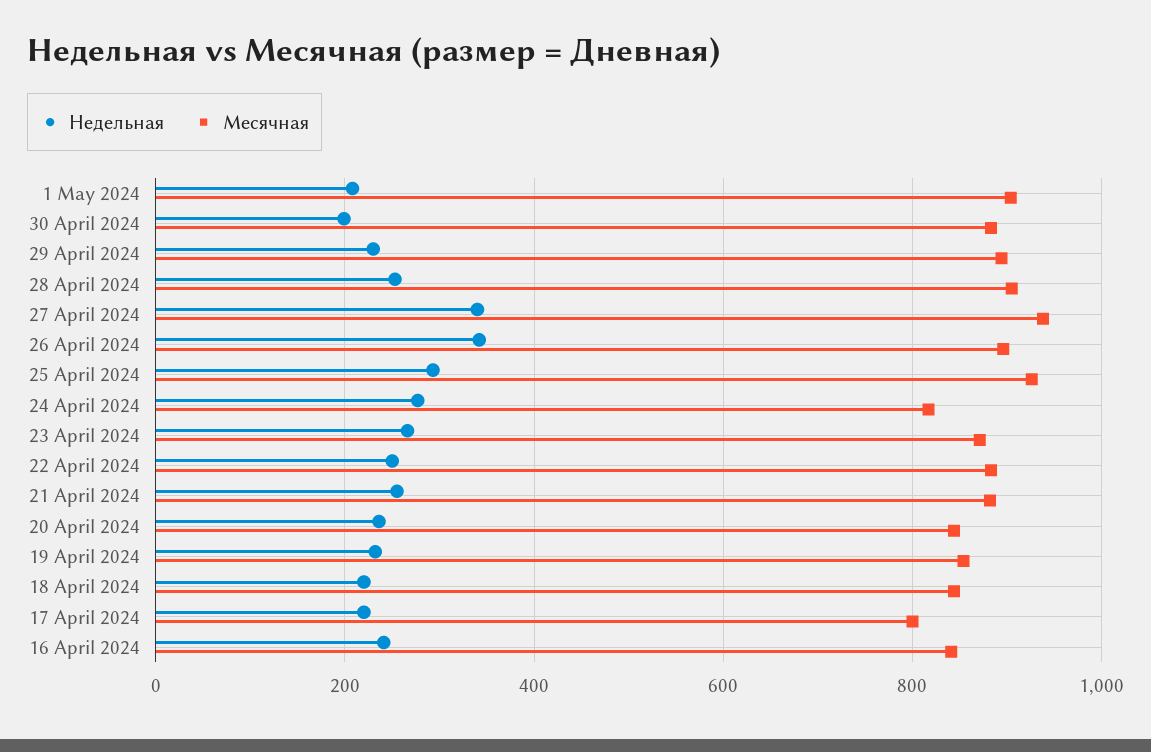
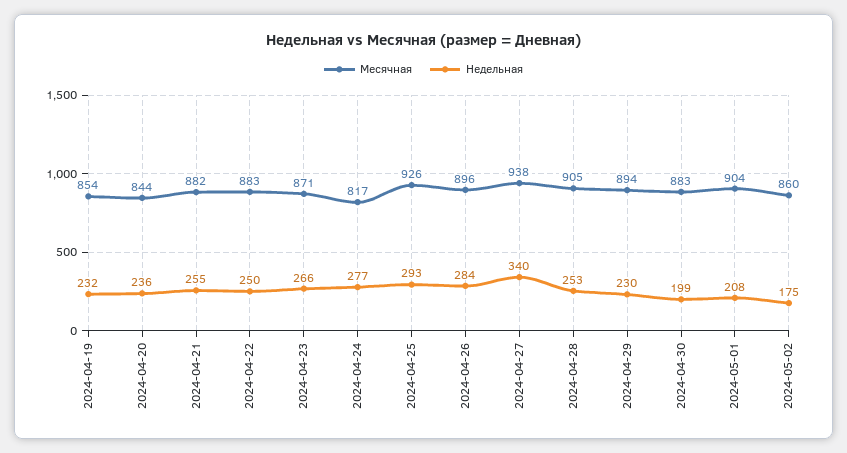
Недельная, 26 April 2024: 340 -> 284
Недельная, 18 April 2024: 220 -> none
Месячная, 18 April 2024: 840 -> none
Недельная, 17 April 2024: 220 -> none
Месячная, 17 April 2024: 800 -> none
Недельная, 16 April 2024: 240 -> none
Месячная, 16 April 2024: 840 -> none
Месячная, 2024-05-02: none -> 860
Недельная, 2024-05-02: none -> 175

